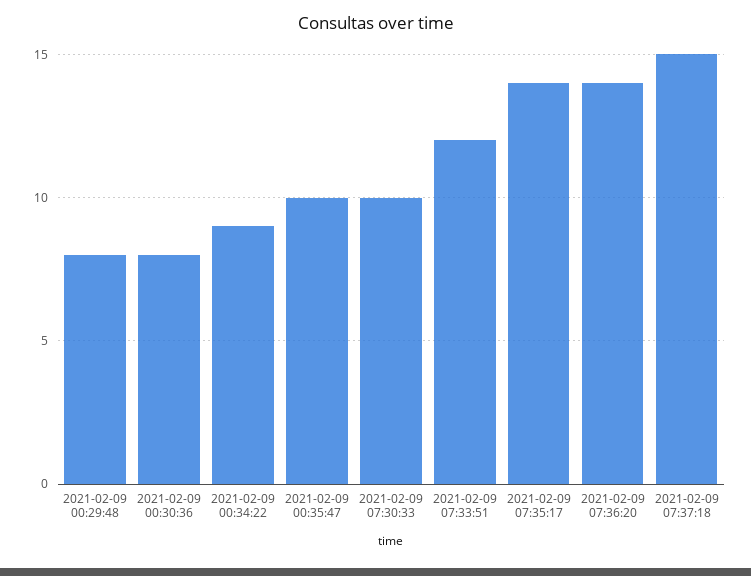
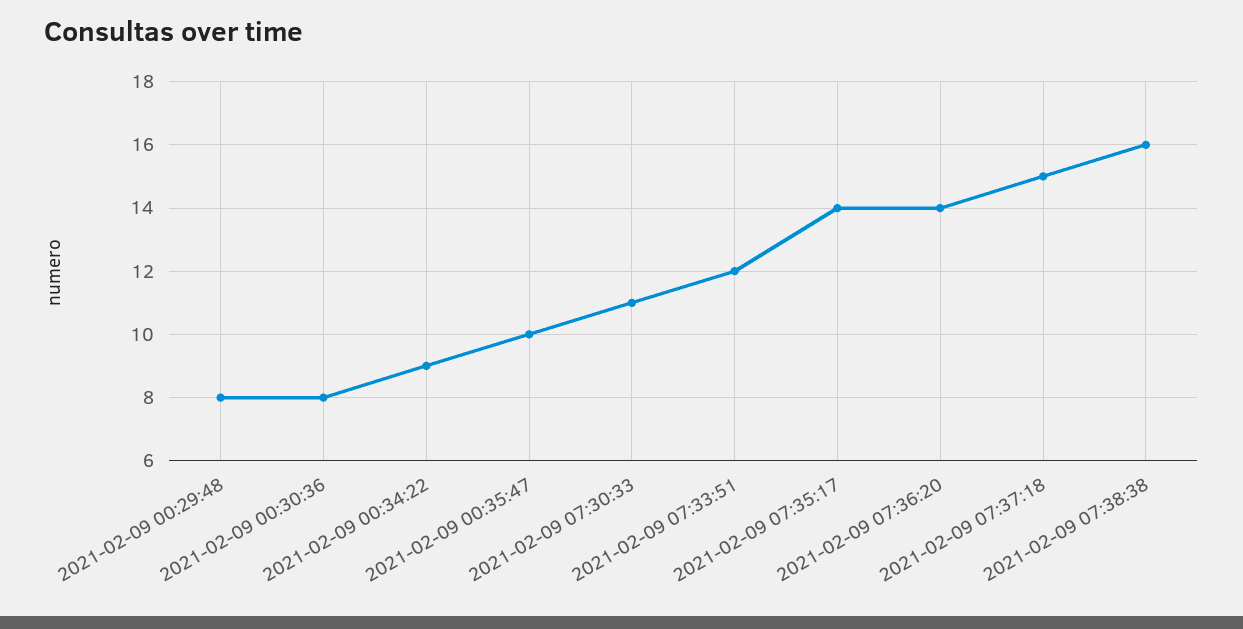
2021-02-09 07:30:33: 10 -> 11
2021-02-09 07:38:38: none -> 16

